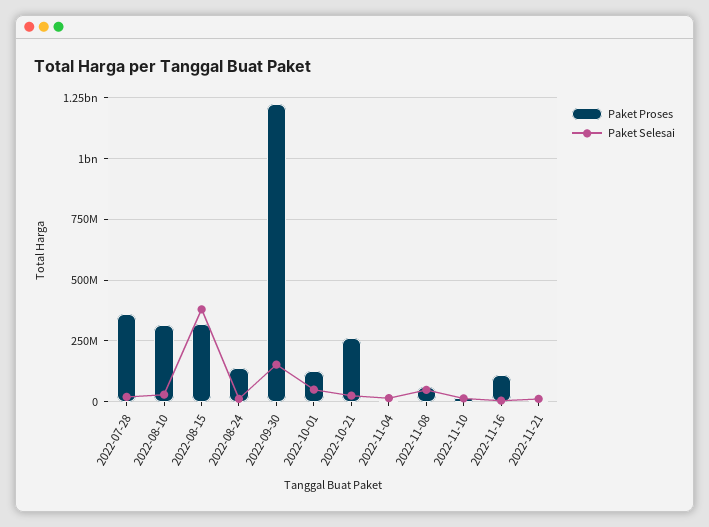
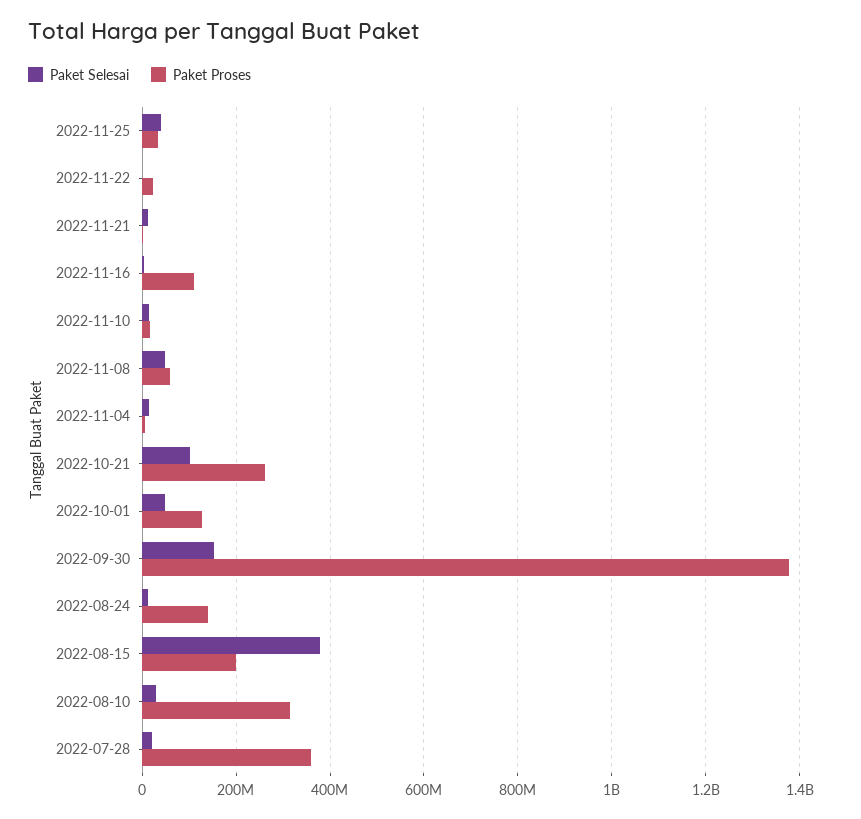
Paket Proses, 2022-08-15: 325000000 -> 200000000
Paket Proses, 2022-09-30: 1225000000 -> 1380000000
Paket Selesai, 2022-10-21: 25000000 -> 100000000
Paket Selesai, 2022-11-25: none -> 40000000
Paket Proses, 2022-11-25: none -> 40000000
Paket Selesai, 2022-11-22: none -> 0
Paket Proses, 2022-11-22: none -> 20000000

